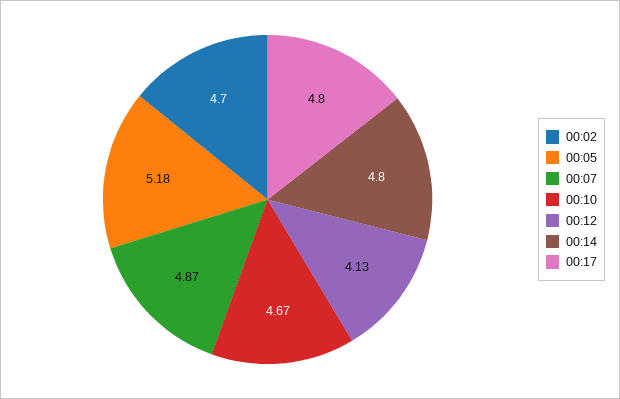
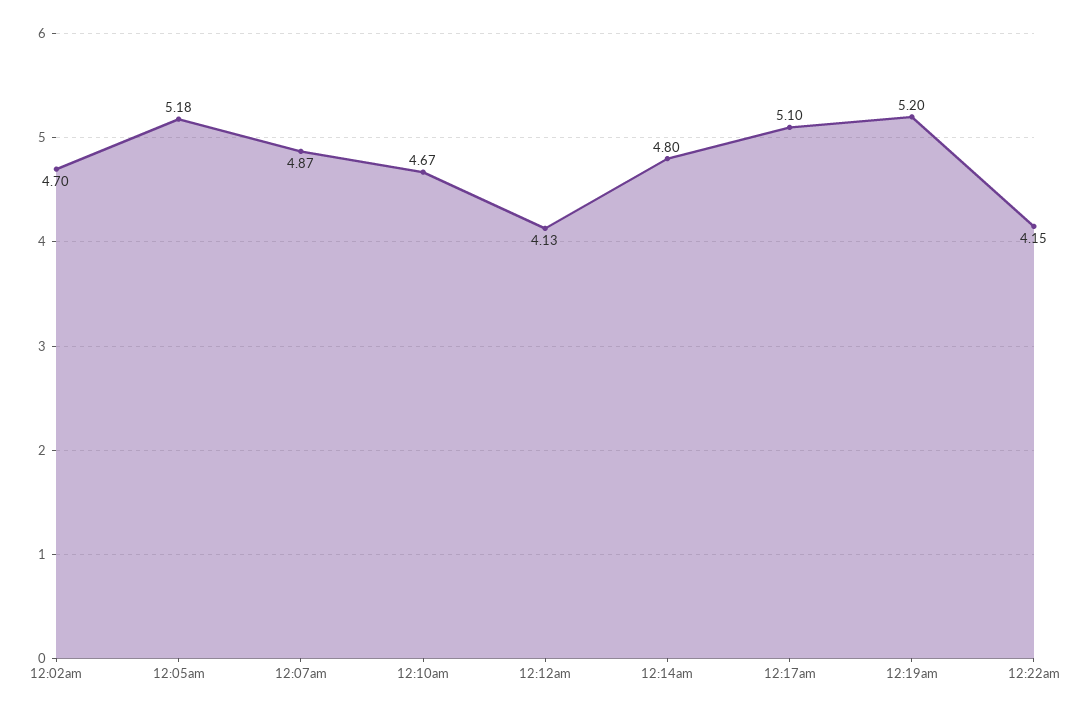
00:17: 4.8 -> 5.1
12:19am: none -> 5.2
12:22am: none -> 4.15

